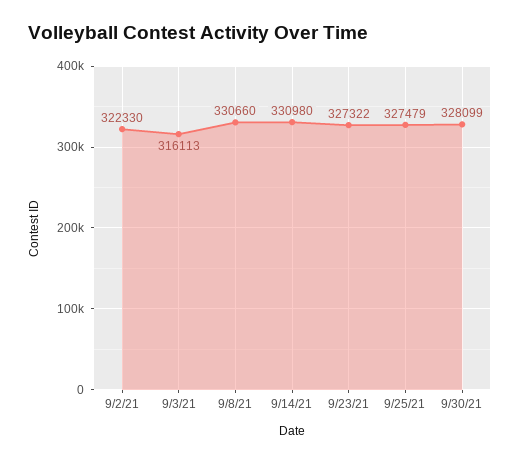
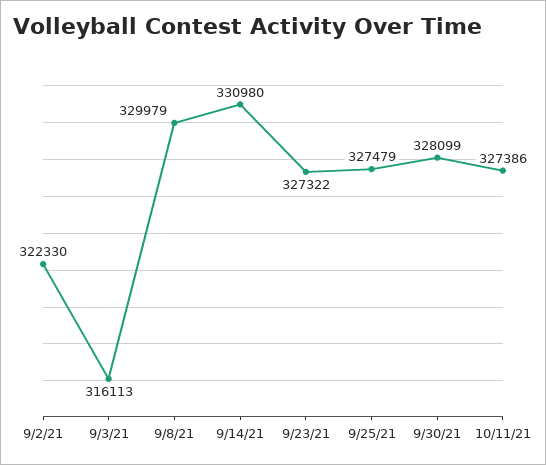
9/8/21: 330660 -> 329979
10/11/21: none -> 327386

